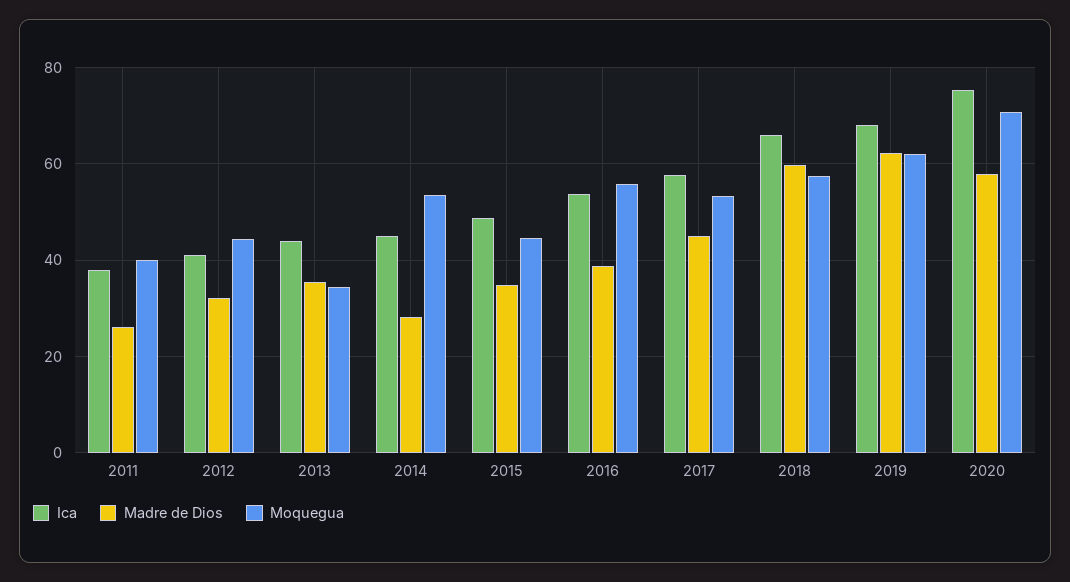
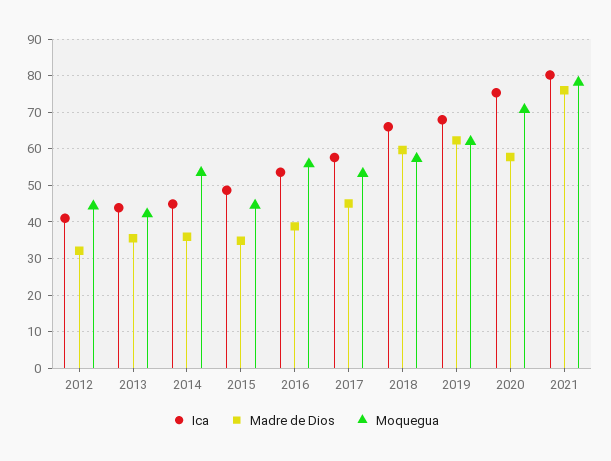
Ica, 2011: 38 -> none
Madre de Dios, 2011: 26 -> none
Moquegua, 2011: 40 -> none
Moquegua, 2013: 34 -> 42
Madre de Dios, 2014: 28 -> 36
Ica, 2021: none -> 80
Madre de Dios, 2021: none -> 76
Moquegua, 2021: none -> 78

